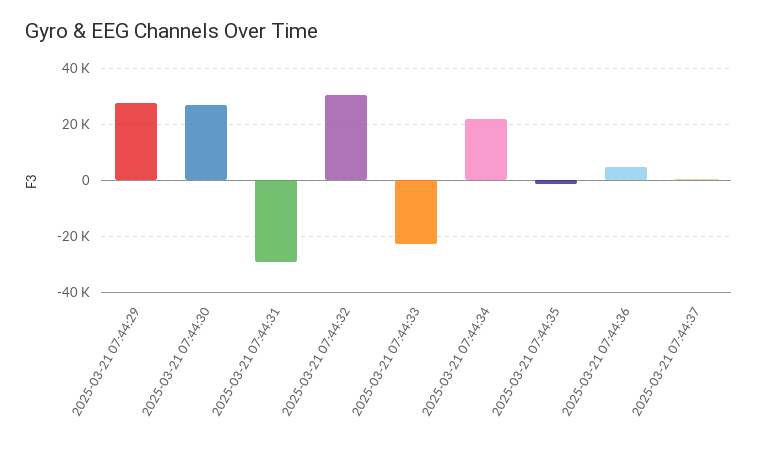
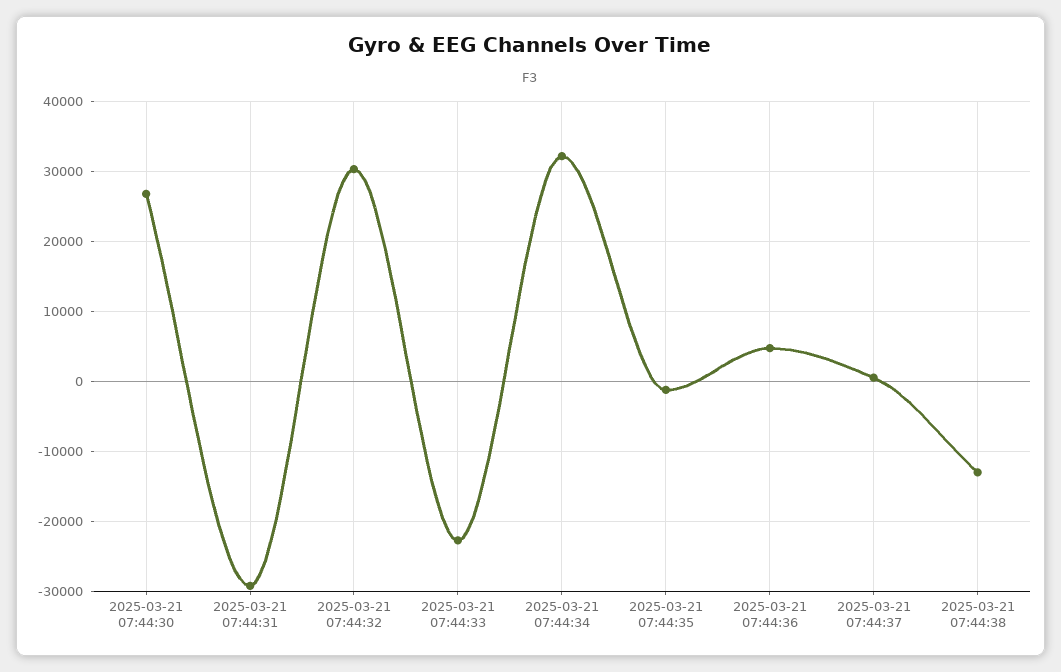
2025-03-21 07:44:29: 27500 -> none
2025-03-21 07:44:34: 22500 -> 32000
2025-03-21 07:44:38: none -> -13000

